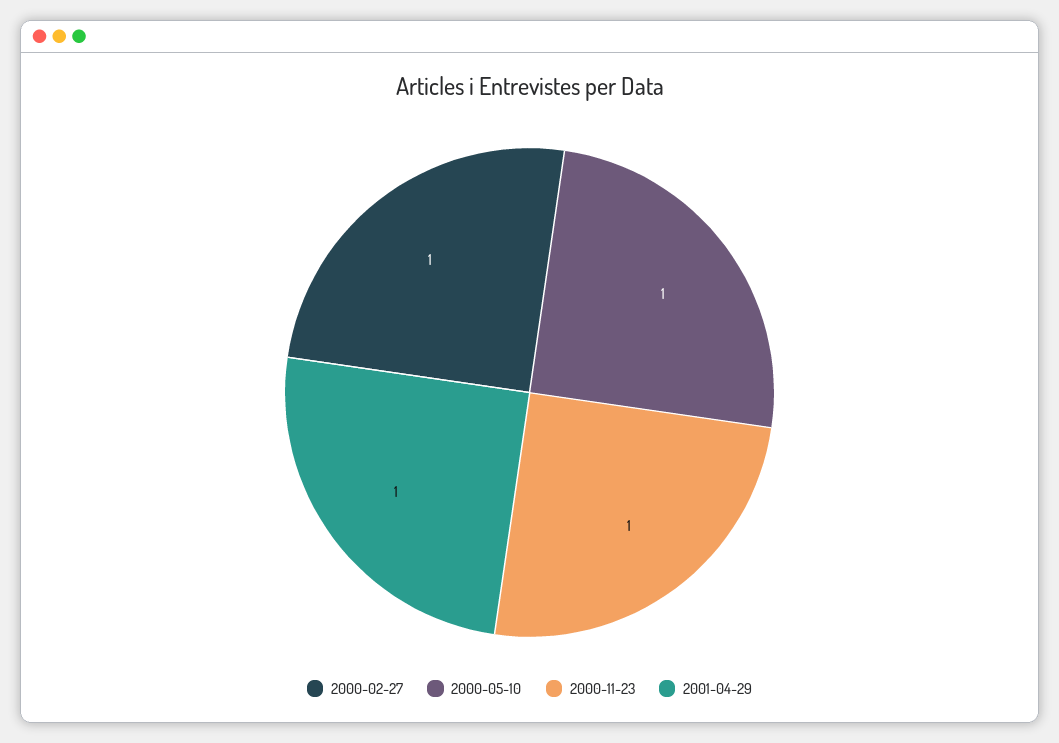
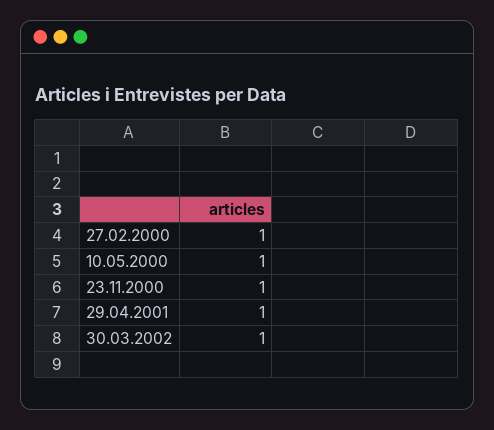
30.03.2002: none -> 1

